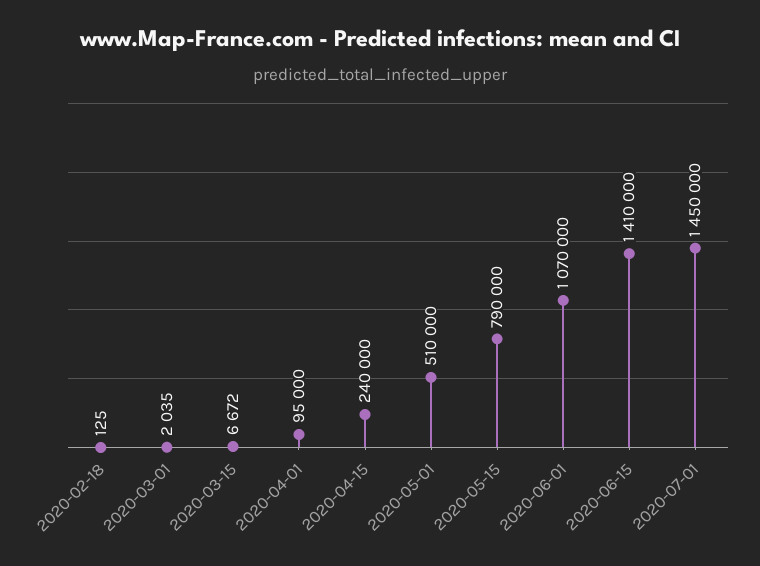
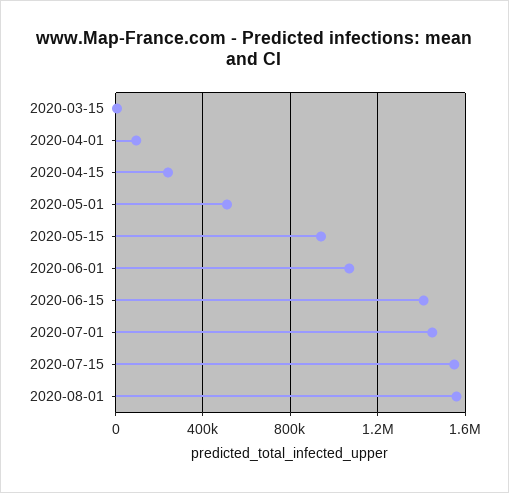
2020-02-18: 125 -> none
2020-03-01: 2035 -> none
2020-05-15: 790000 -> 950000
2020-07-15: none -> 1550000
2020-08-01: none -> 1550000

